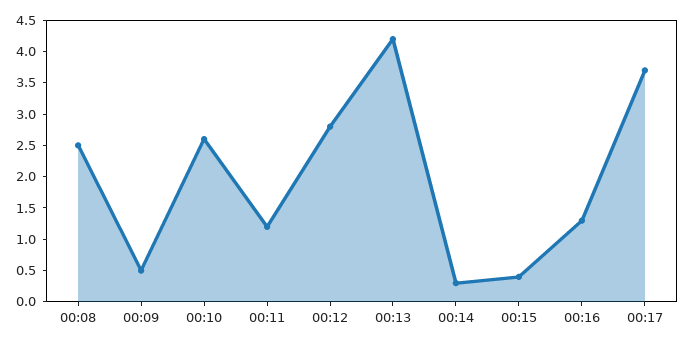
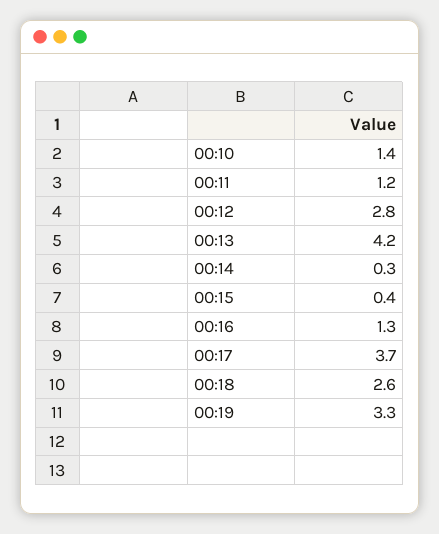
00:08: 2.5 -> none
00:09: 0.5 -> none
00:10: 2.5 -> 1.4
00:18: none -> 2.6
00:19: none -> 3.3

